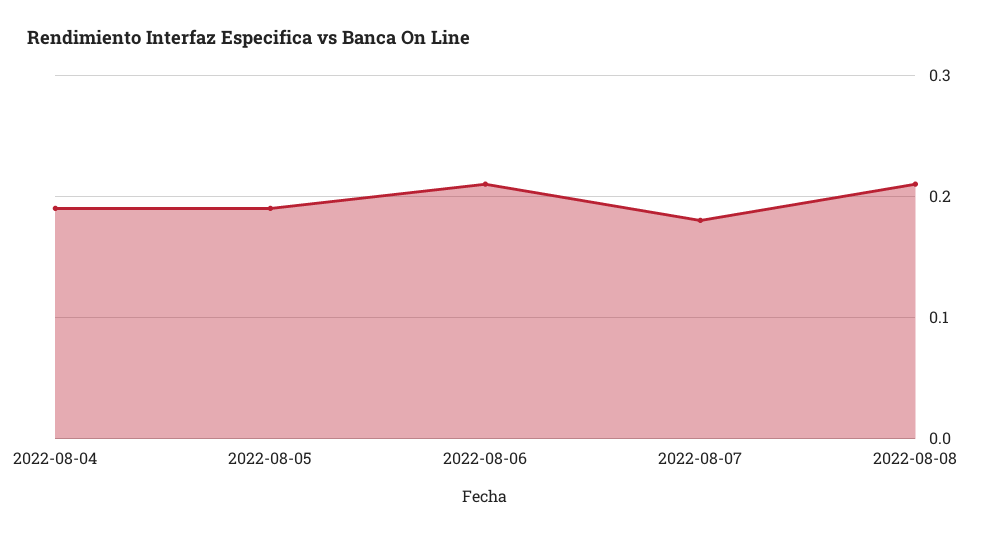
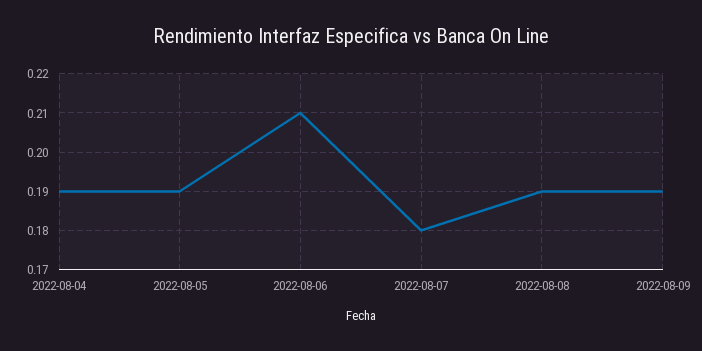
2022-08-08: 0.21 -> 0.19
2022-08-09: none -> 0.19

